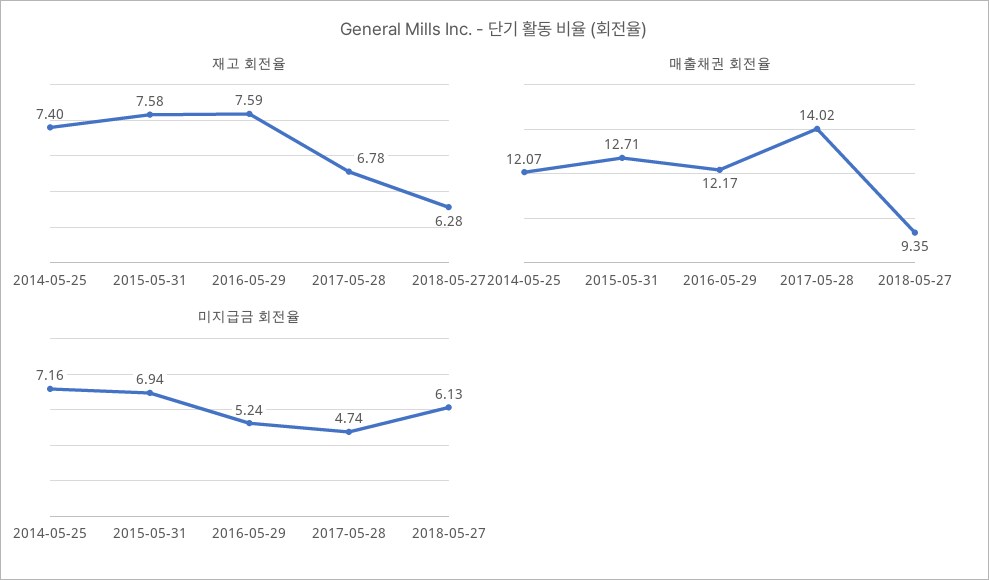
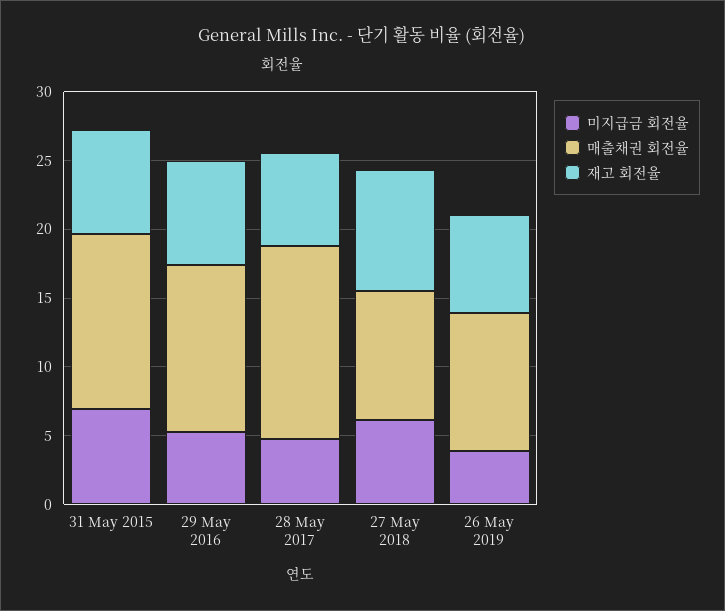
재고 회전율, 2014-05-25: 7.4 -> none
재고 회전율, 2018-05-27: 6.28 -> 9
매출채권 회전율, 2014-05-25: 12.07 -> none
미지급금 회전율, 2014-05-25: 7.16 -> none
미지급금 회전율, 26 May 2019: none -> 4
매출채권 회전율, 26 May 2019: none -> 10
재고 회전율, 26 May 2019: none -> 7

